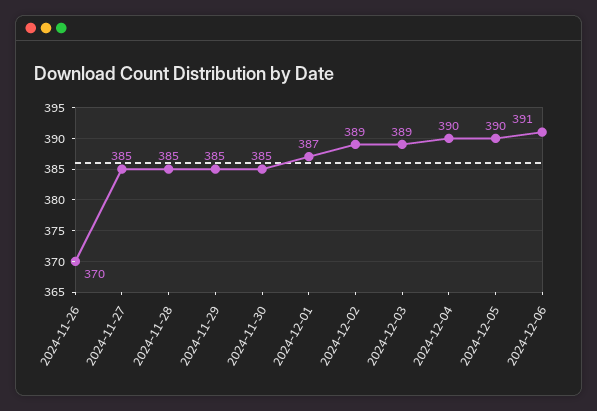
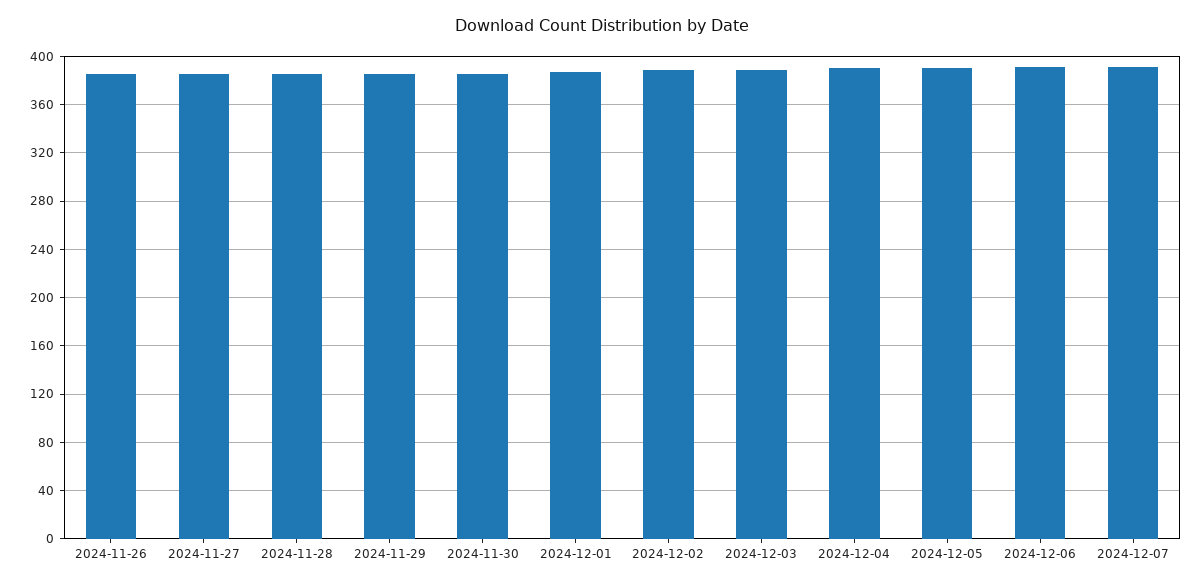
2024-11-26: 370 -> 385
2024-12-07: none -> 390

